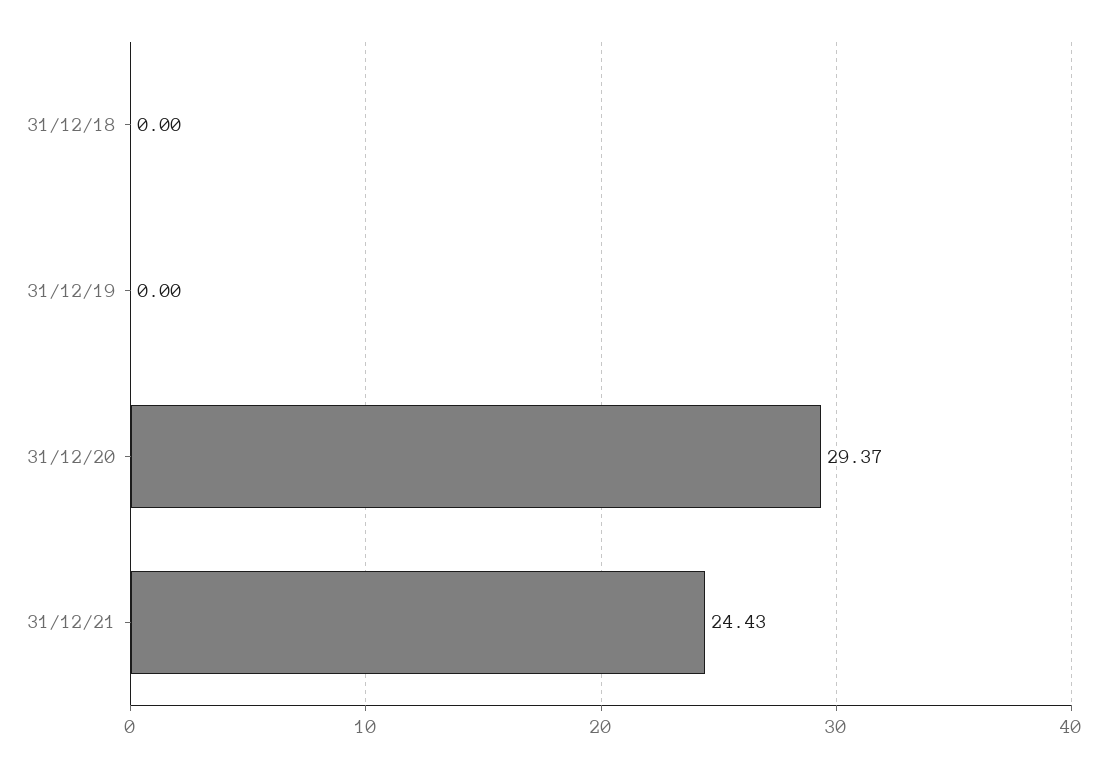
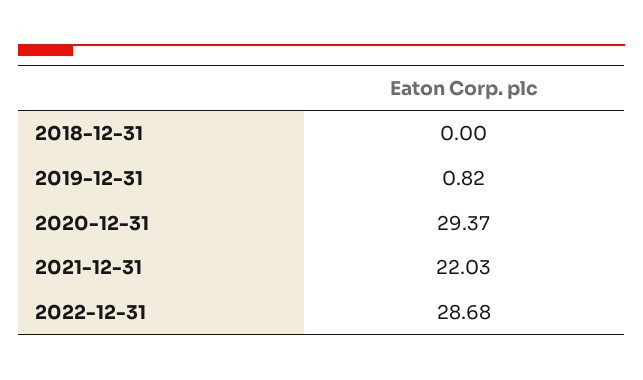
31/12/19: 0 -> 0.82
31/12/21: 24.43 -> 22.03
2022-12-31: none -> 28.68

